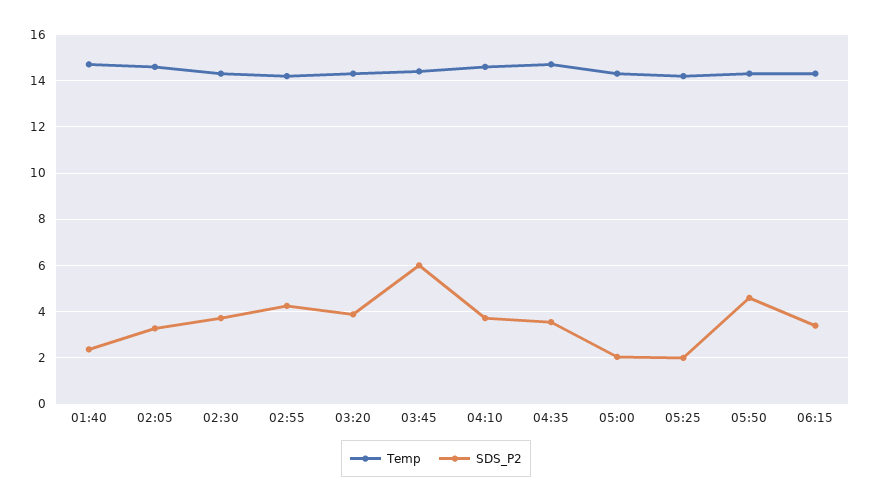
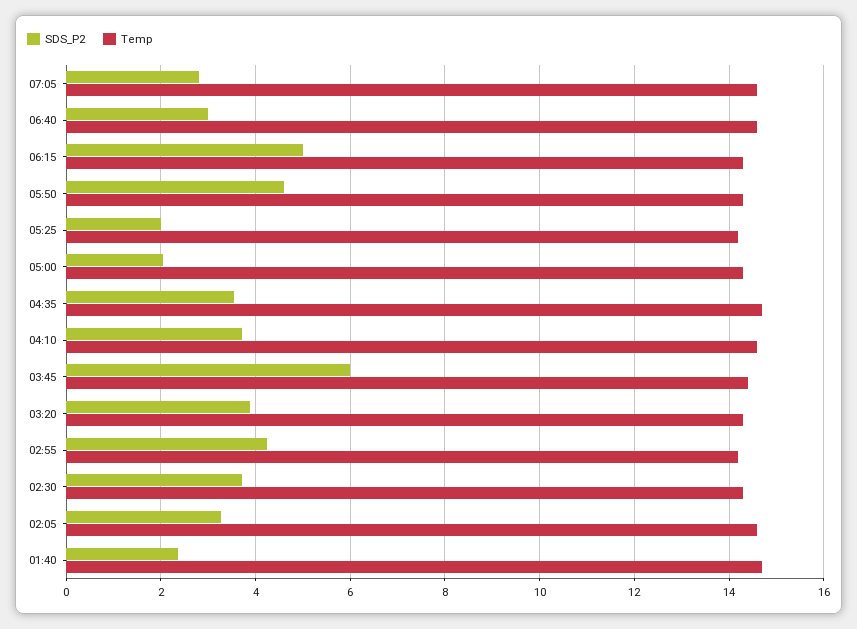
SDS_P2, 06:15: 3.5 -> 5
SDS_P2, 07:05: none -> 2.8
Temp, 07:05: none -> 14.6
SDS_P2, 06:40: none -> 3
Temp, 06:40: none -> 14.6

